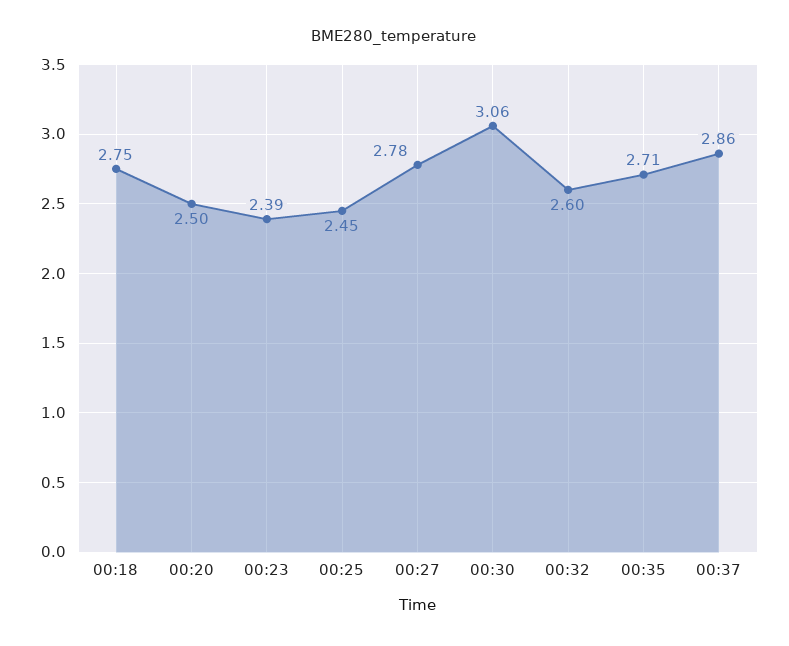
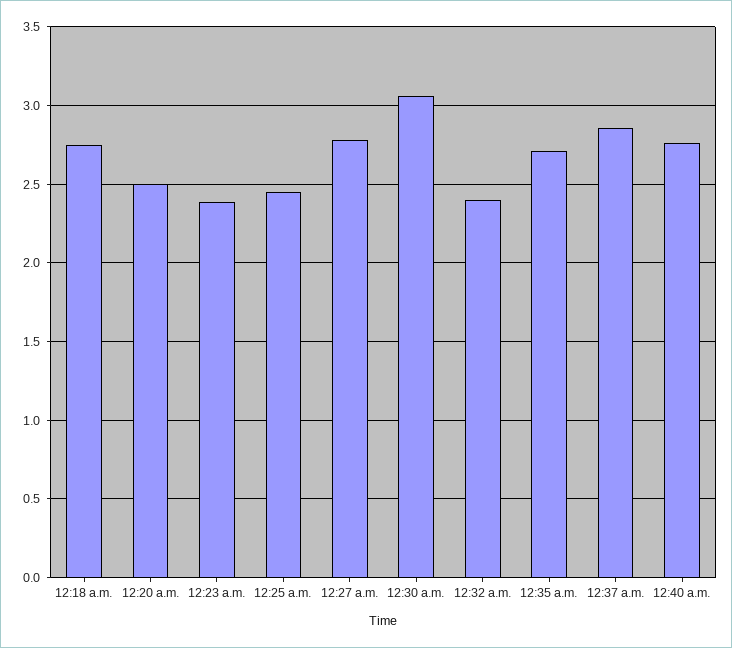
00:32: 2.6 -> 2.4
12:40 a.m.: none -> 2.75

